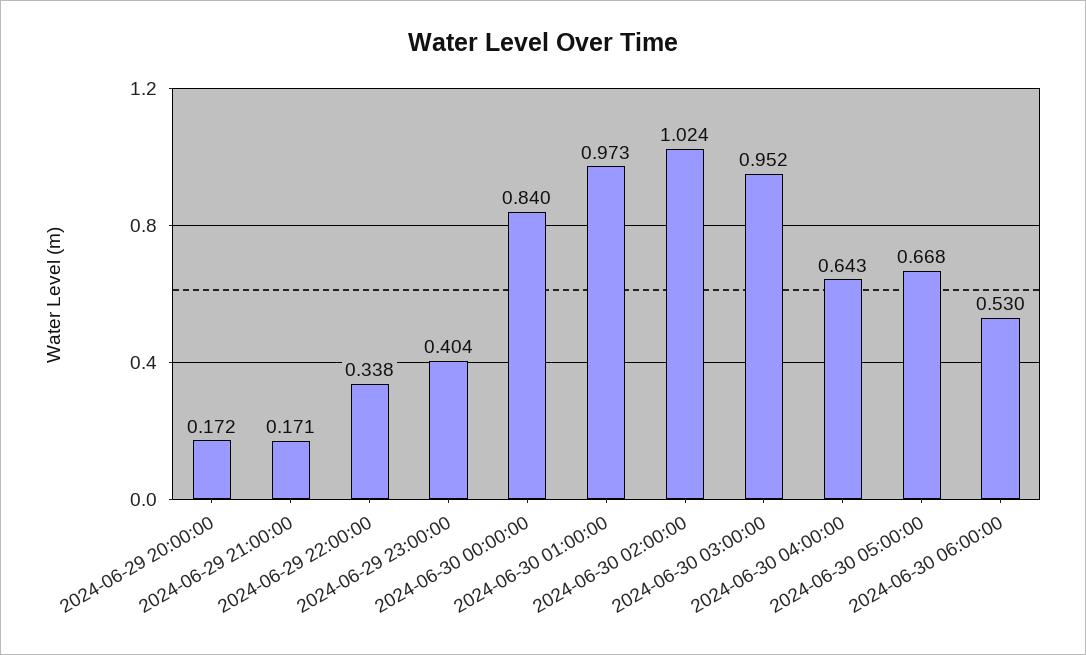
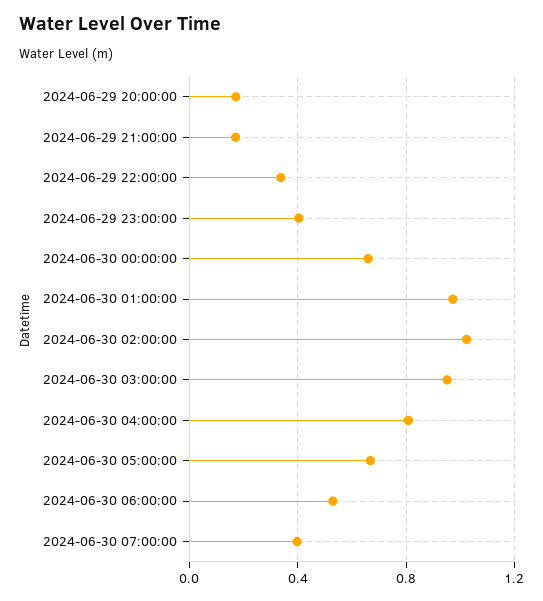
2024-06-30 00:00:00: 0.84 -> 0.65
2024-06-30 04:00:00: 0.643 -> 0.8
2024-06-30 07:00:00: none -> 0.4

